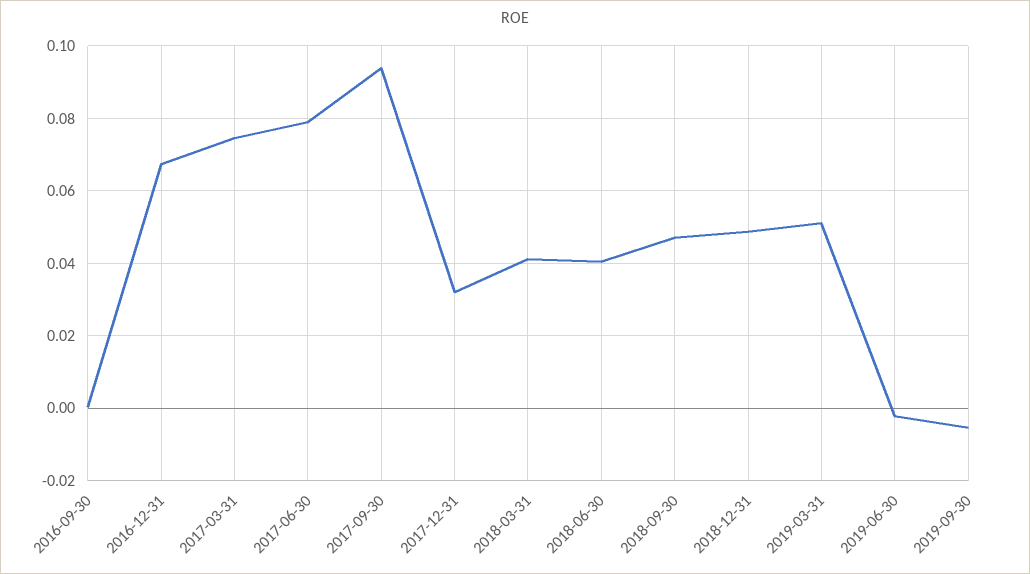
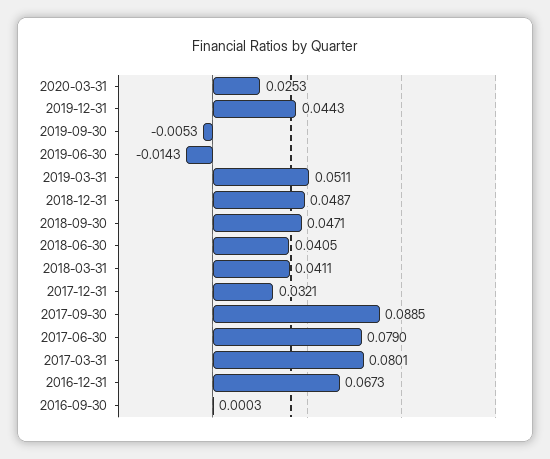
2017-03-31: 0.074 -> 0.0801
2017-09-30: 0.094 -> 0.0885
2019-06-30: -0.002 -> -0.0143
2020-03-31: none -> 0.0253
2019-12-31: none -> 0.0443

